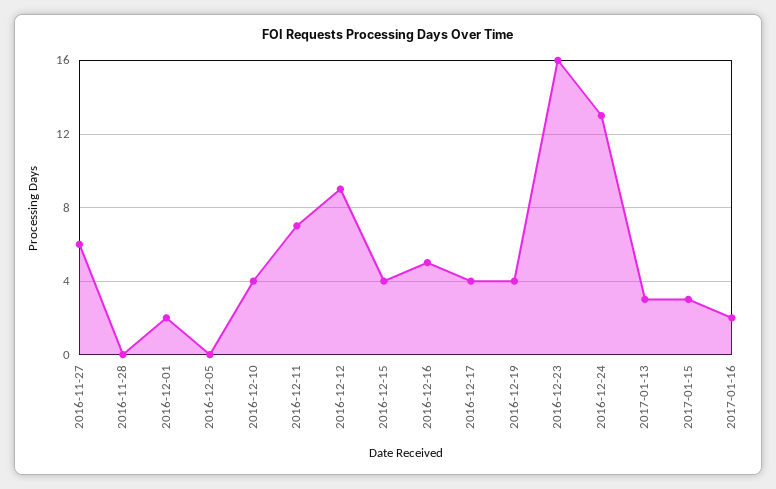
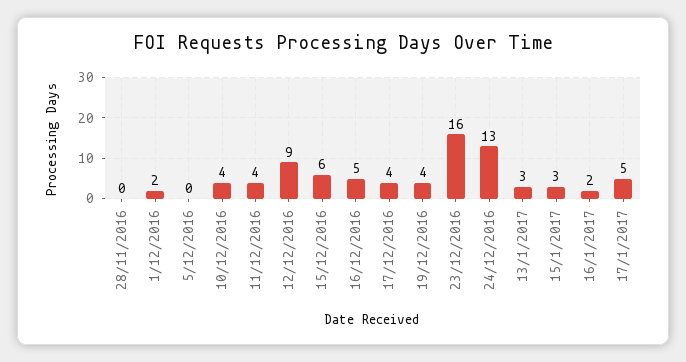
2016-11-27: 6 -> none
2016-12-11: 7 -> 4
2016-12-15: 4 -> 6
17/1/2017: none -> 5

